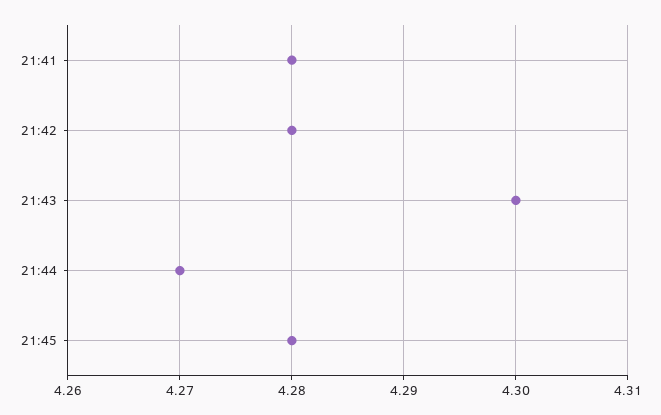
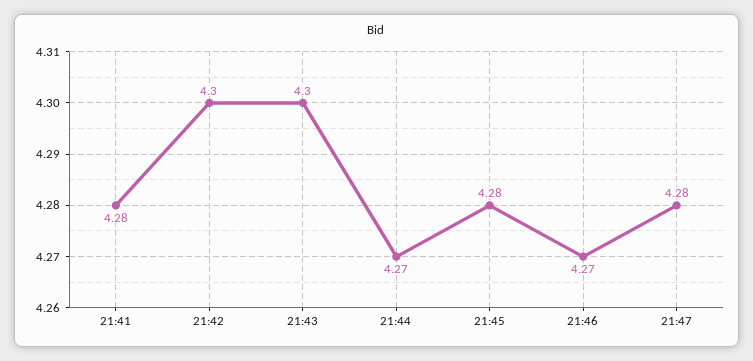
21:42: 4.28 -> 4.3
21:46: none -> 4.27
21:47: none -> 4.28

